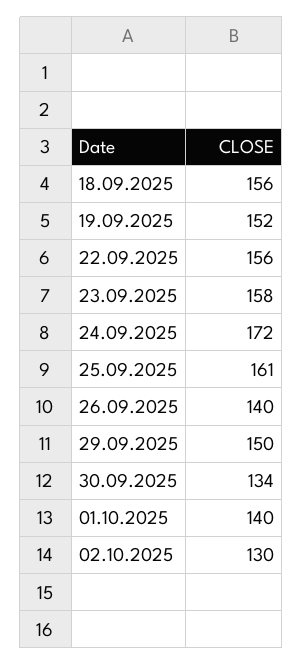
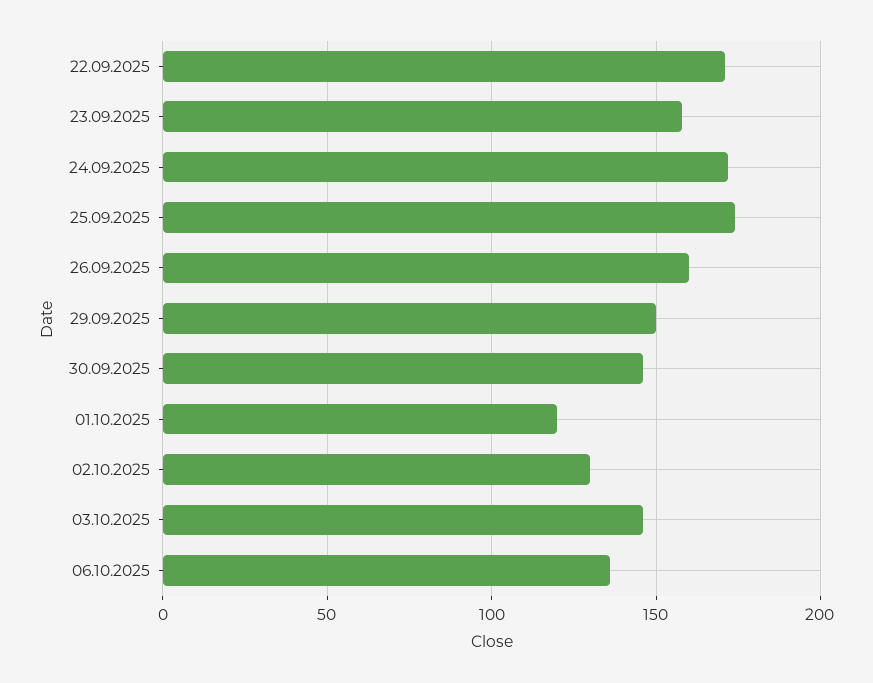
18.09.2025: 156 -> none
19.09.2025: 152 -> none
22.09.2025: 156 -> 170
25.09.2025: 161 -> 175
26.09.2025: 140 -> 160
30.09.2025: 134 -> 145
01.10.2025: 140 -> 120
03.10.2025: none -> 145
06.10.2025: none -> 135

